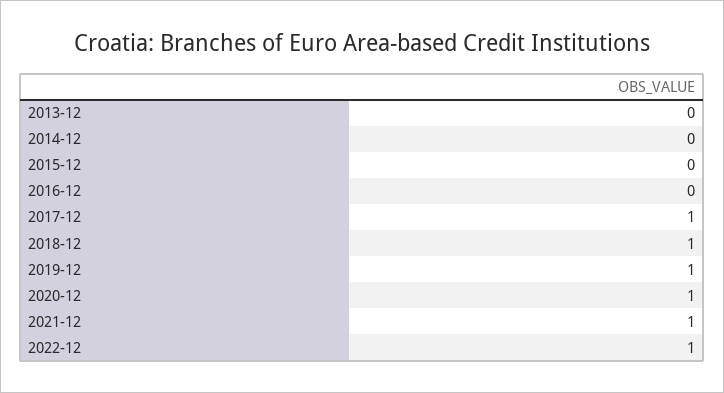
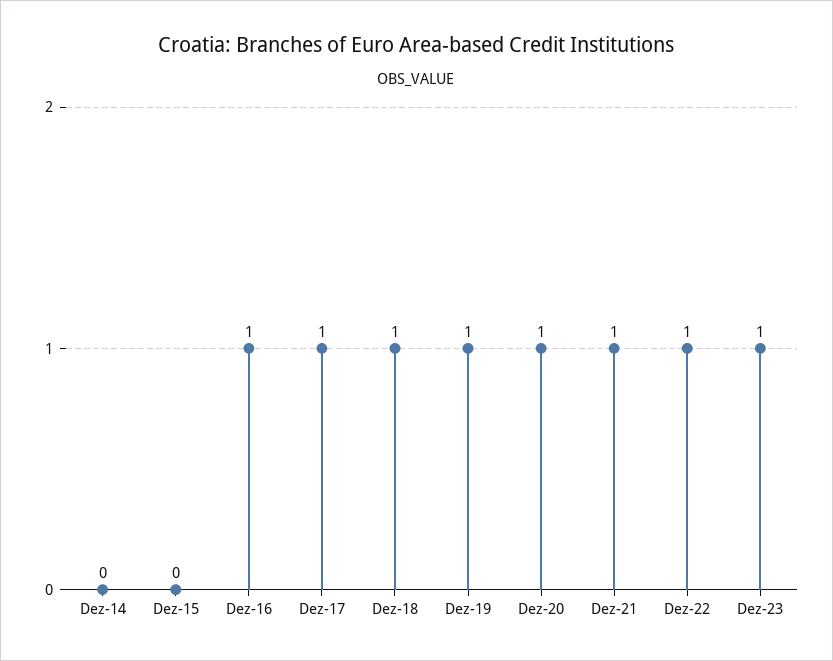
2013-12: 0 -> none
2016-12: 0 -> 1
Dez-23: none -> 1

